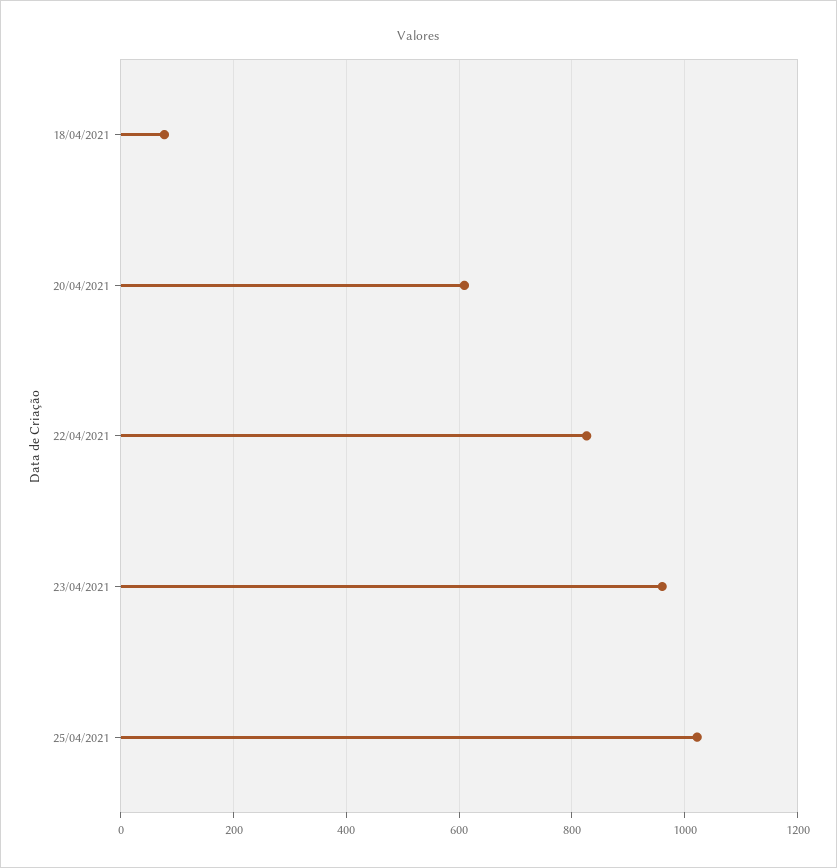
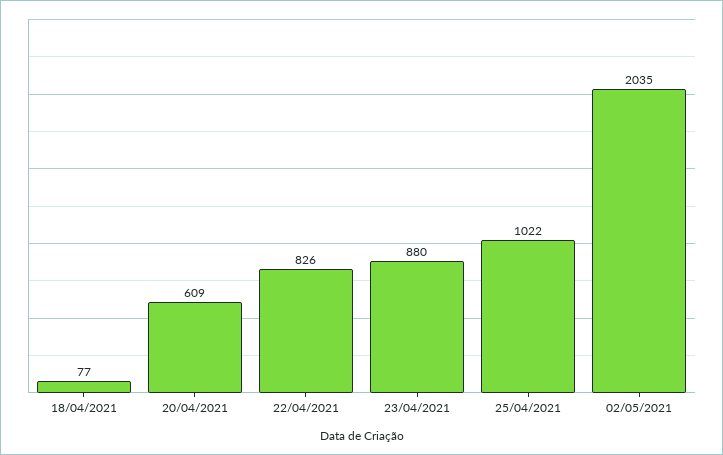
23/04/2021: 960 -> 880
02/05/2021: none -> 2035

